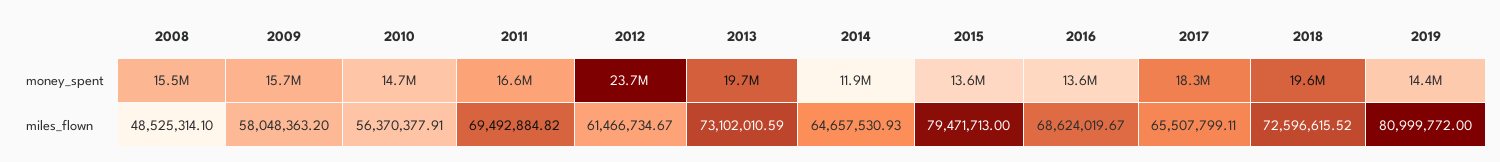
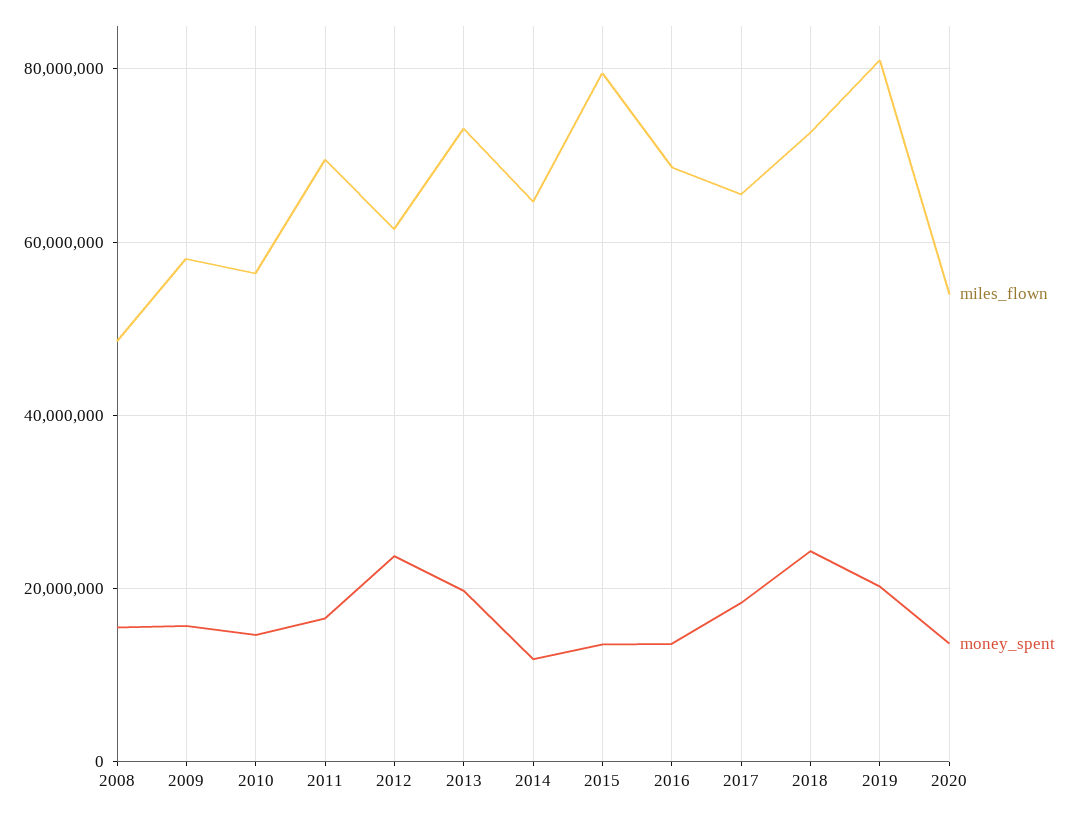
money_spent, 2018: 19600000 -> 24000000
money_spent, 2019: 14400000 -> 20000000
miles_flown, 2020: none -> 54000000
money_spent, 2020: none -> 14000000

